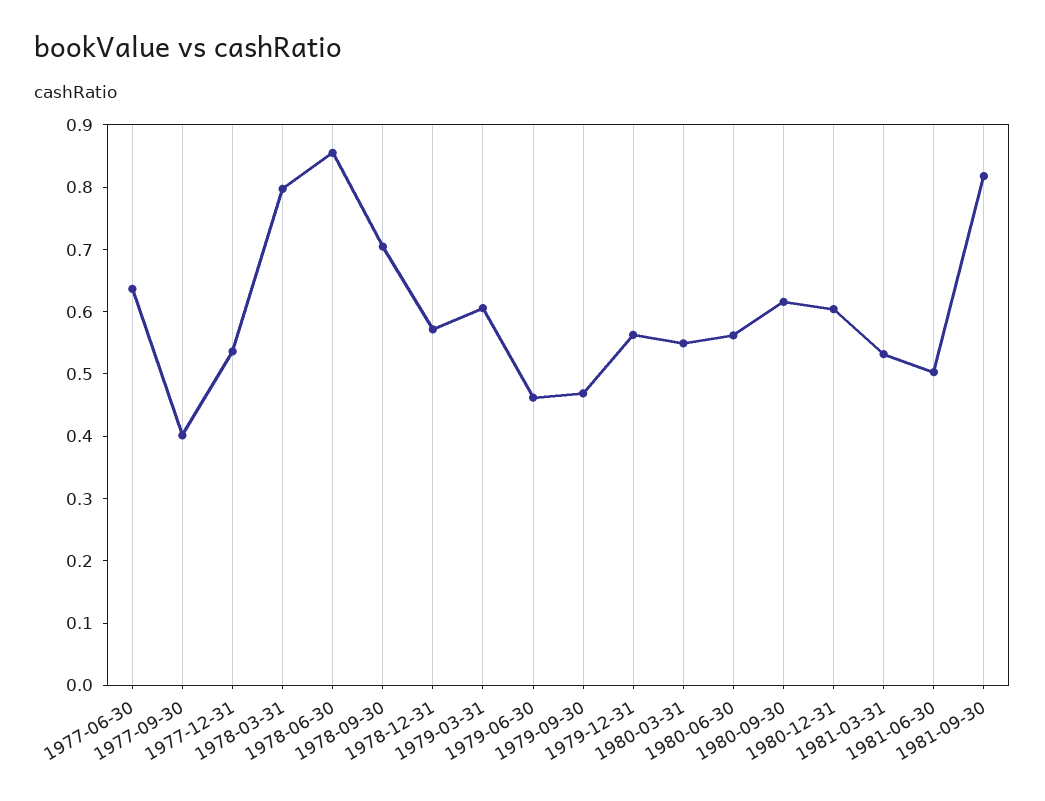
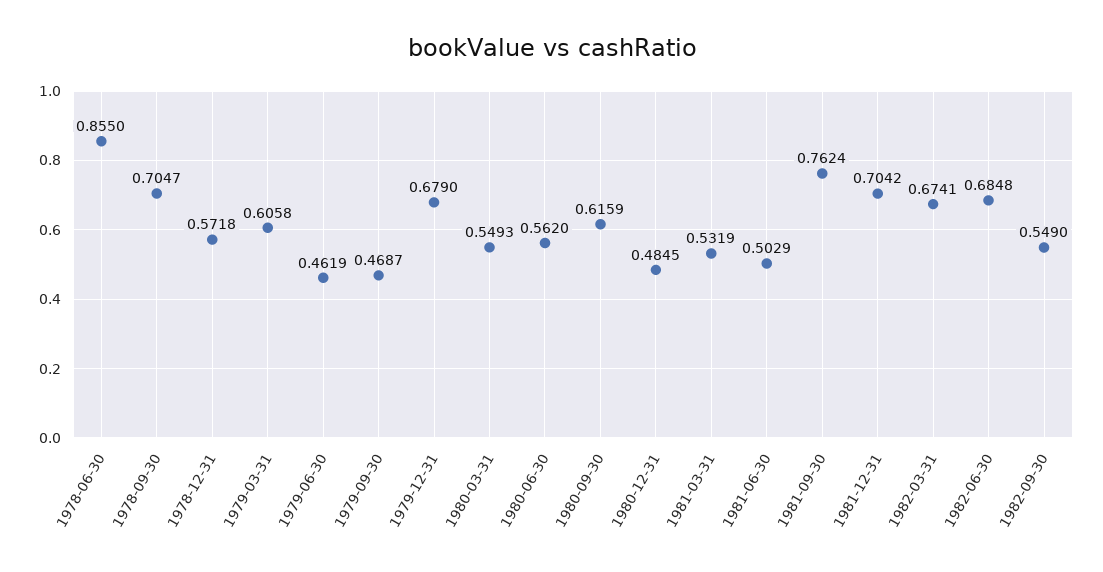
1977-06-30: 0.64 -> none
1977-09-30: 0.4 -> none
1977-12-31: 0.54 -> none
1978-03-31: 0.8 -> none
1979-12-31: 0.56 -> 0.679
1980-12-31: 0.6 -> 0.4845
1981-09-30: 0.82 -> 0.7624
1981-12-31: none -> 0.7042
1982-03-31: none -> 0.6741
1982-06-30: none -> 0.6848
1982-09-30: none -> 0.549

